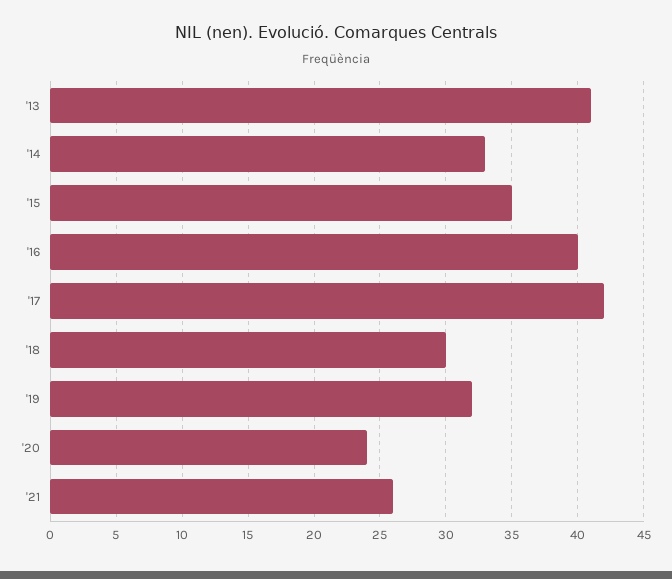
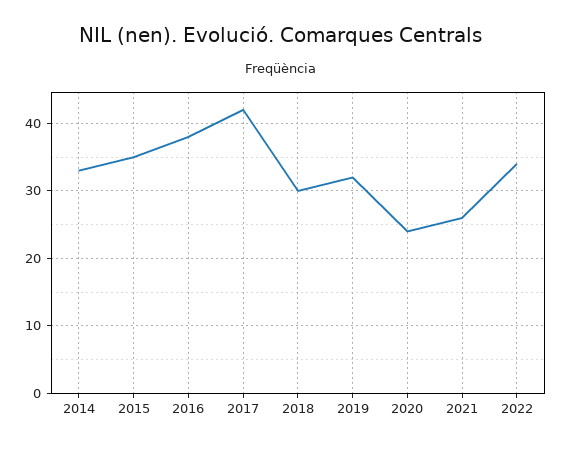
'13: 41 -> none
'16: 40 -> 38
2022: none -> 34

